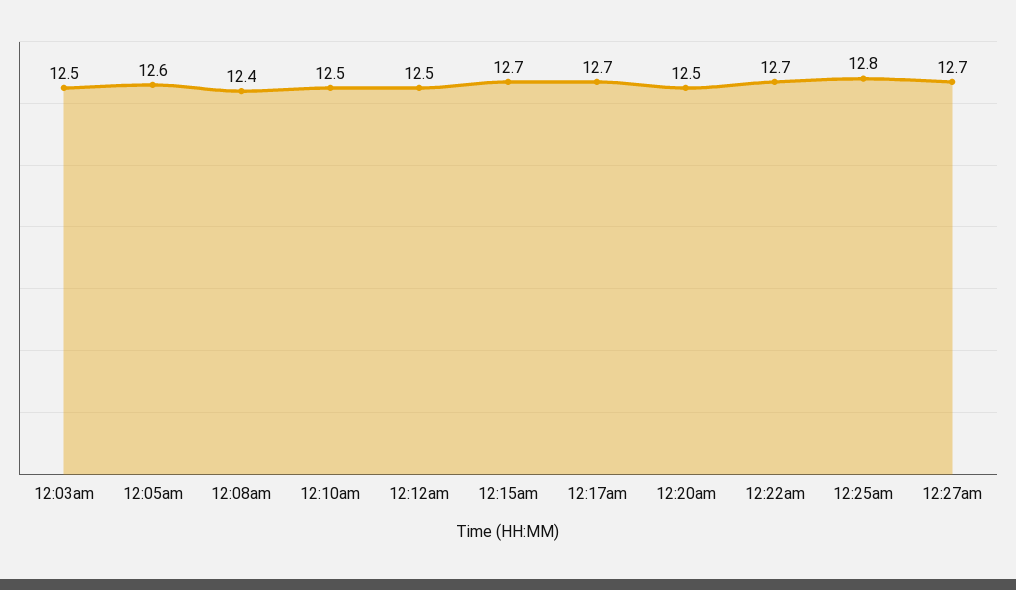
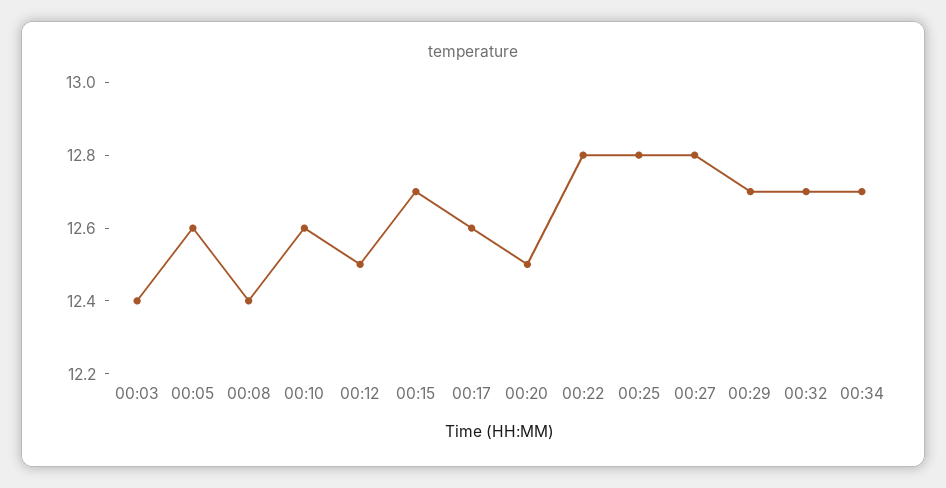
12:03am: 12.5 -> 12.4
12:10am: 12.5 -> 12.6
12:17am: 12.7 -> 12.6
12:22am: 12.7 -> 12.8
12:27am: 12.7 -> 12.8
00:29: none -> 12.7
00:32: none -> 12.7
00:34: none -> 12.7

